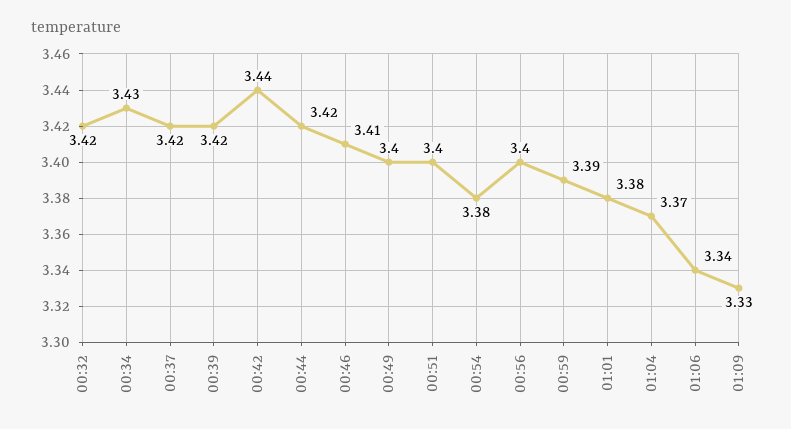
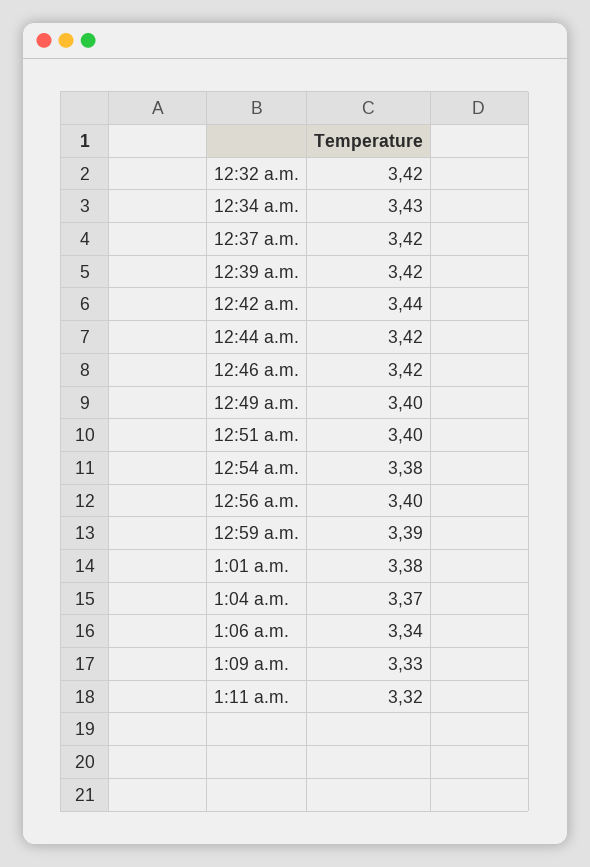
00:46: 3.41 -> 3.42
1:11 a.m.: none -> 3.32

